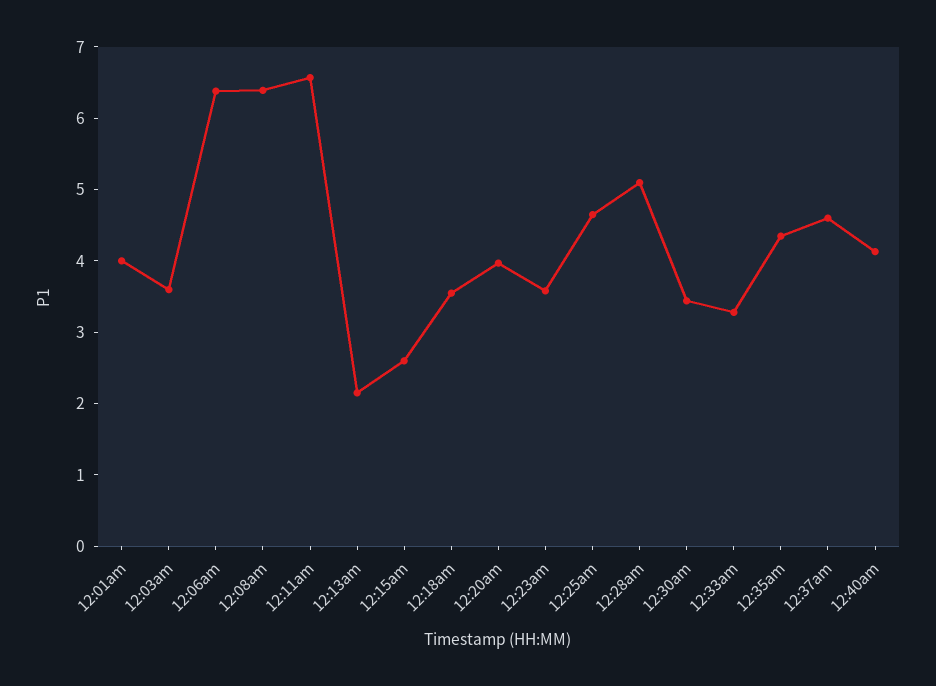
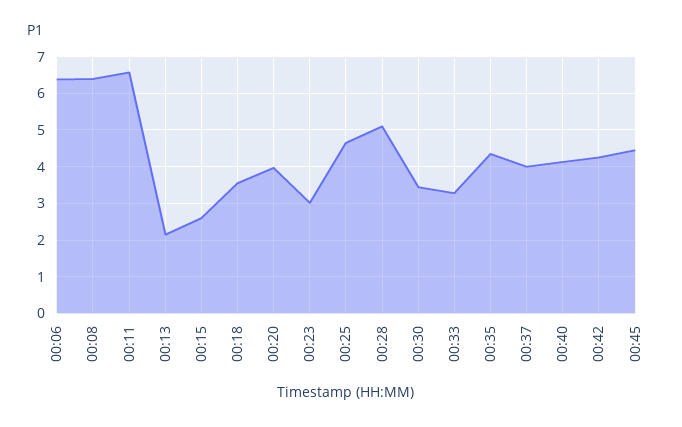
12:01am: 4 -> none
12:03am: 3.6 -> none
12:23am: 3.6 -> 3
12:37am: 4.6 -> 4
00:42: none -> 4.2
00:45: none -> 4.4

